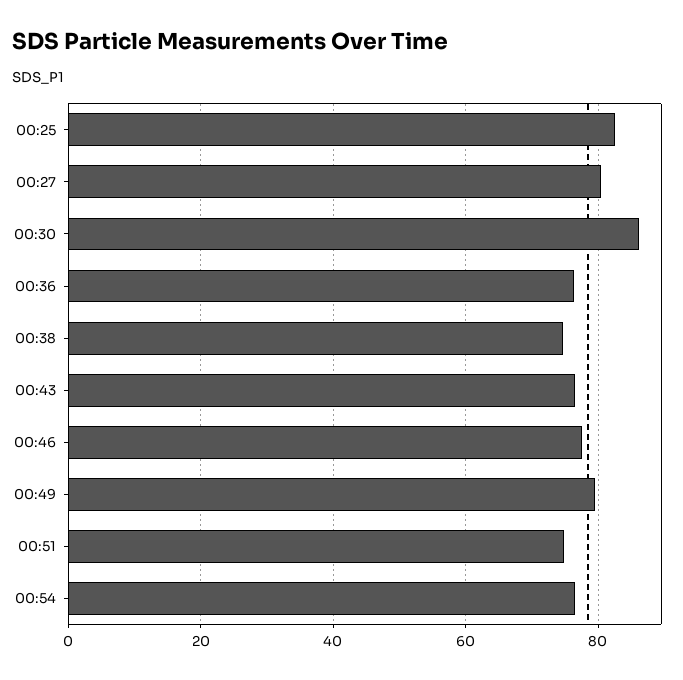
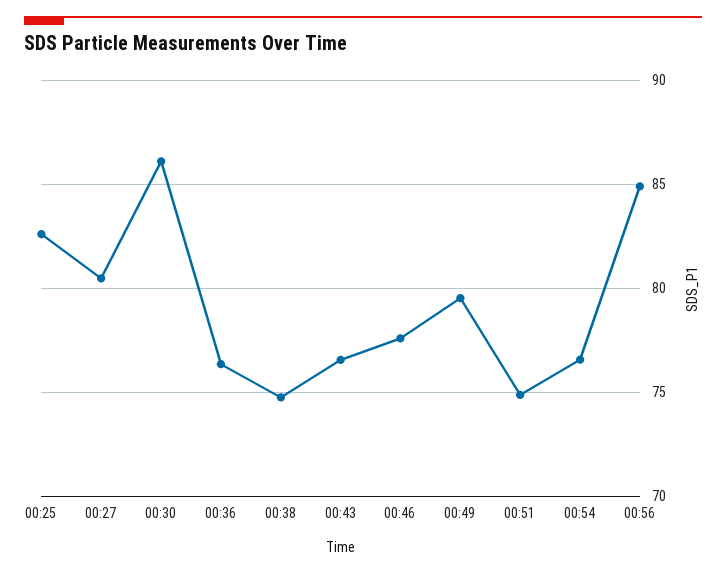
00:56: none -> 85

